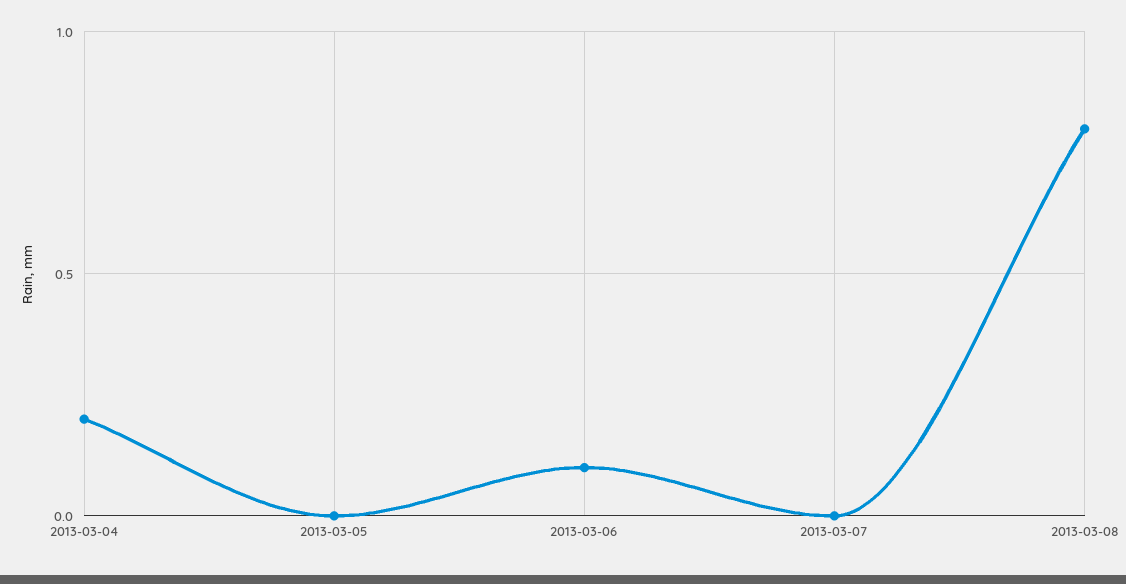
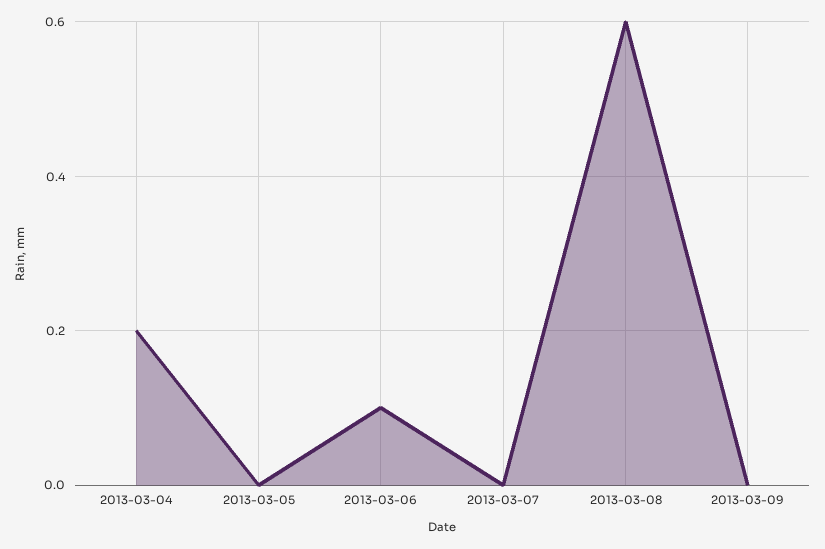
2013-03-08: 0.8 -> 0.6
2013-03-09: none -> 0

